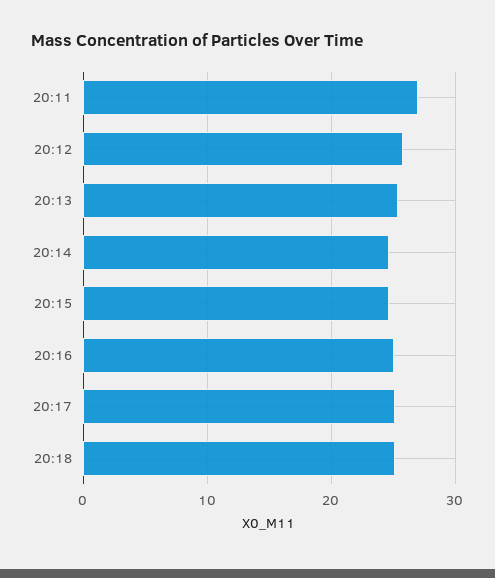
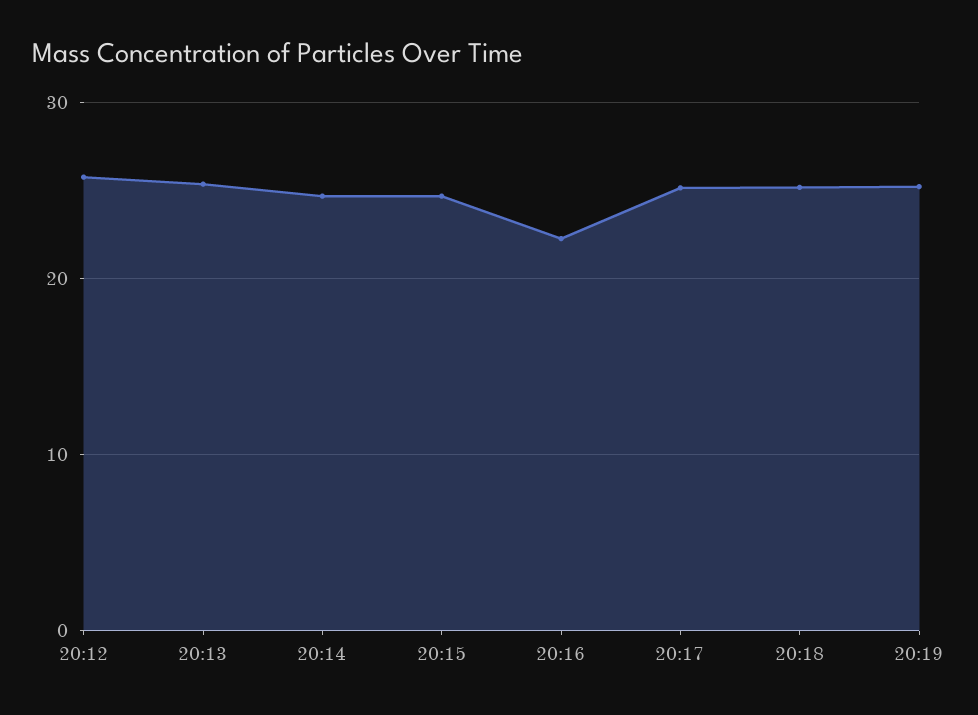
20:11: 27 -> none
20:16: 25 -> 22
20:19: none -> 25

